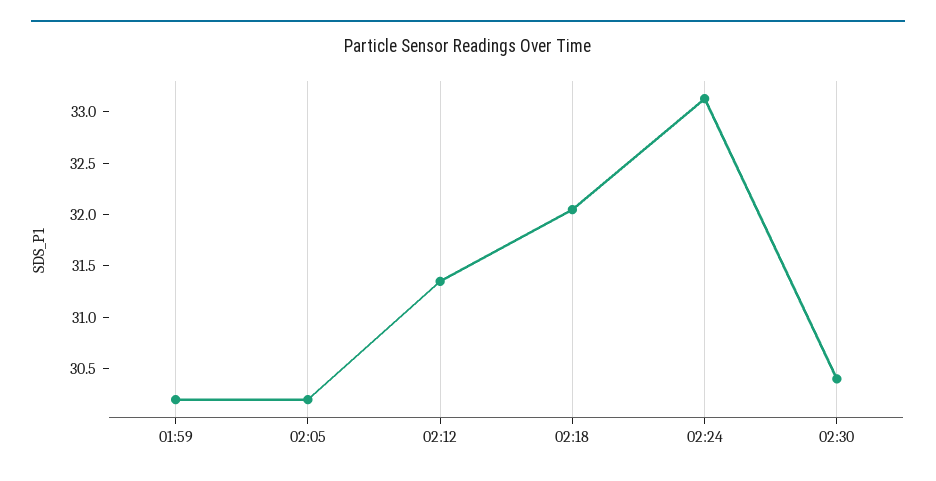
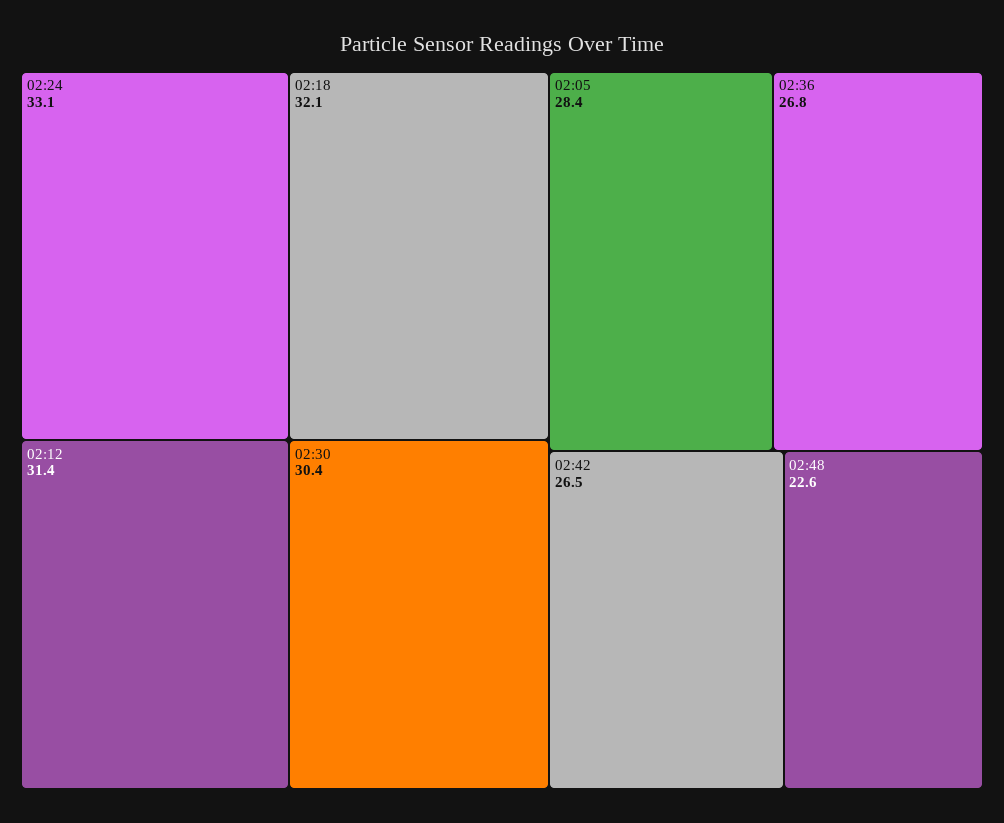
01:59: 30.2 -> none
02:05: 30.2 -> 28.4
02:36: none -> 26.8
02:42: none -> 26.5
02:48: none -> 22.6

